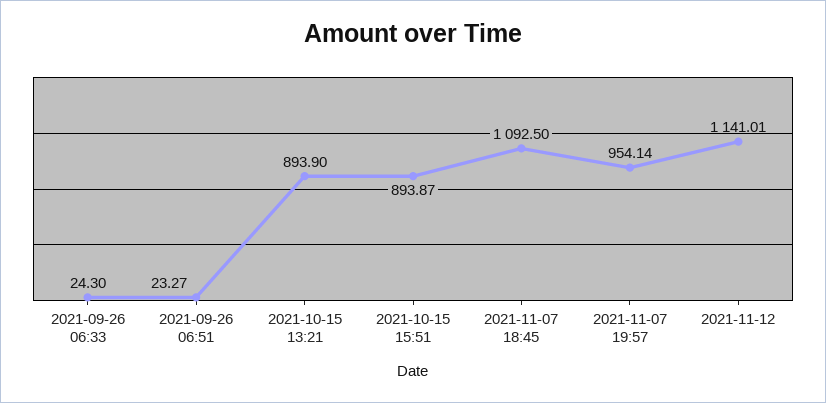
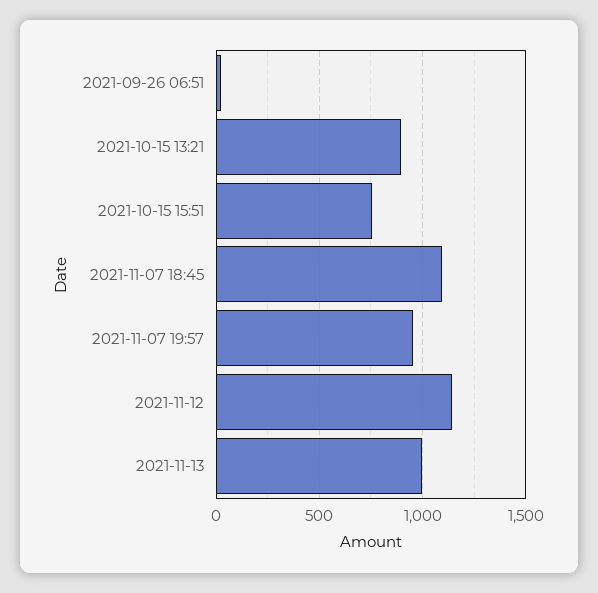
2021-09-26 06:33: 24.3 -> none
2021-10-15 15:51: 893.87 -> 750
2021-11-13: none -> 1000

